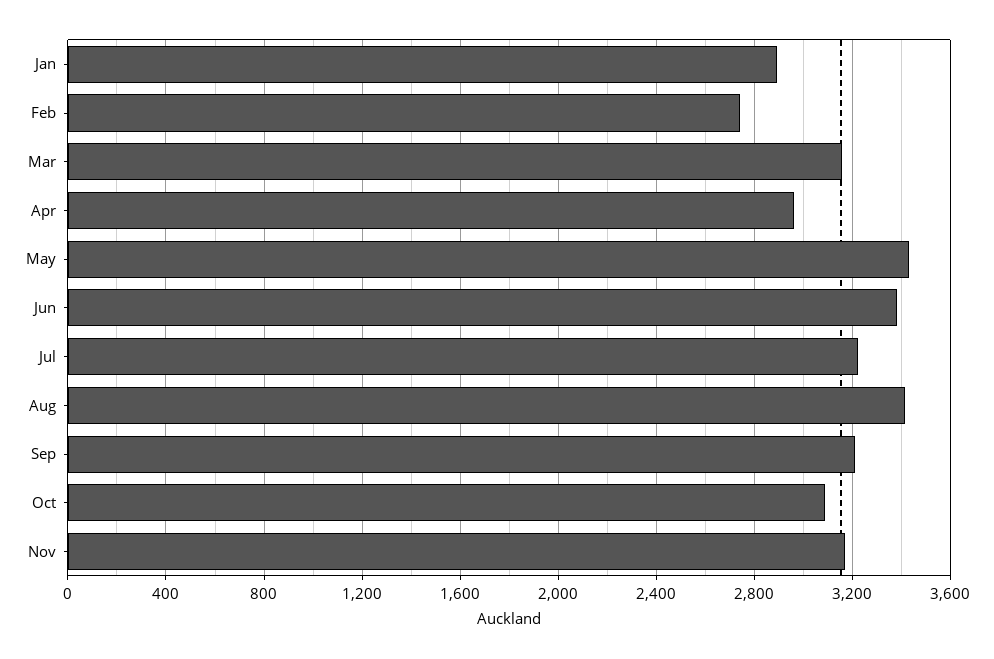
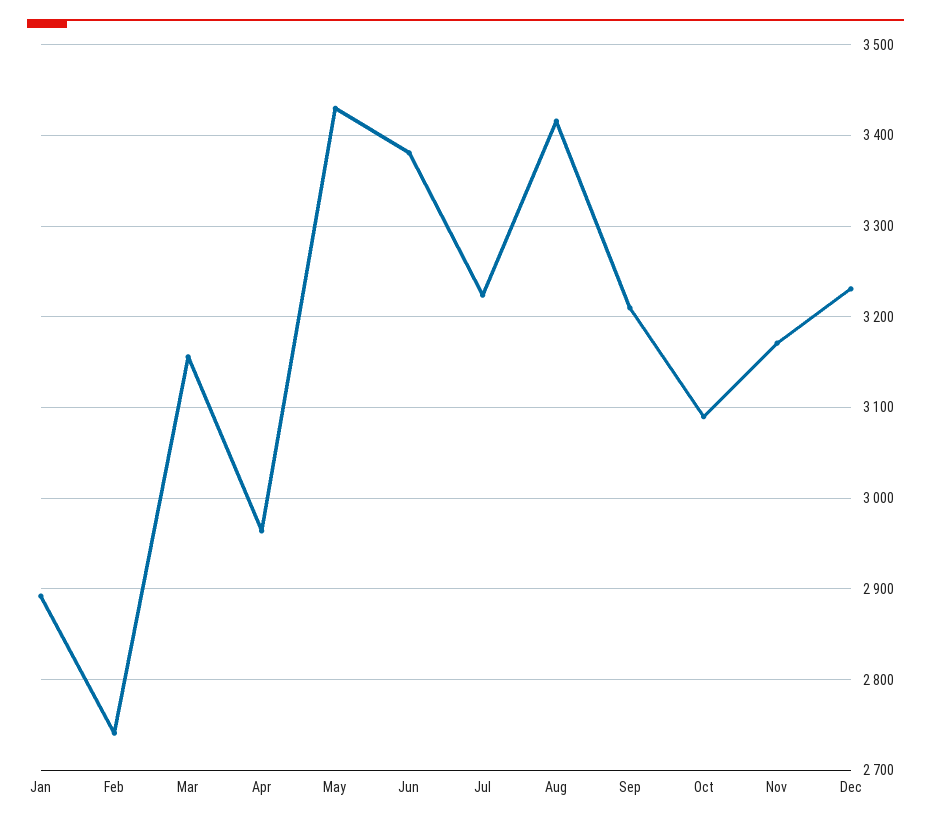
Dec: none -> 3230

